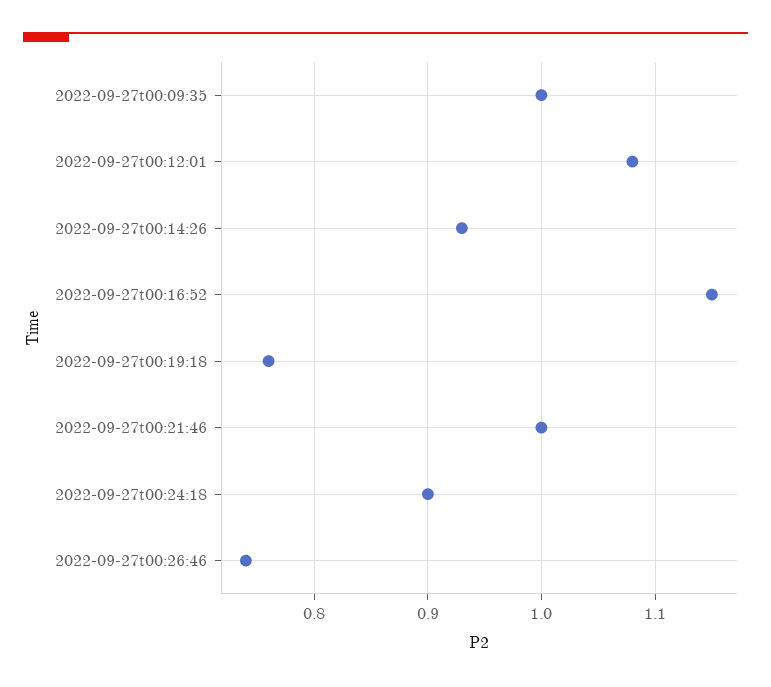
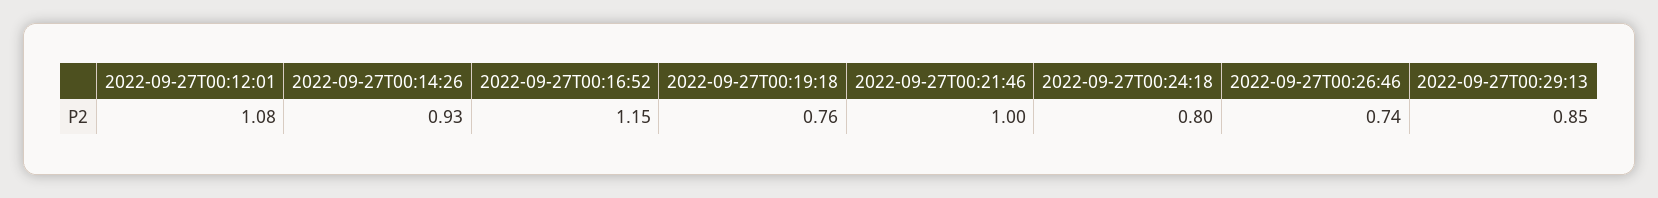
2022-09-27t00:09:35: 1 -> none
2022-09-27t00:24:18: 0.9 -> 0.8
2022-09-27T00:29:13: none -> 0.85

